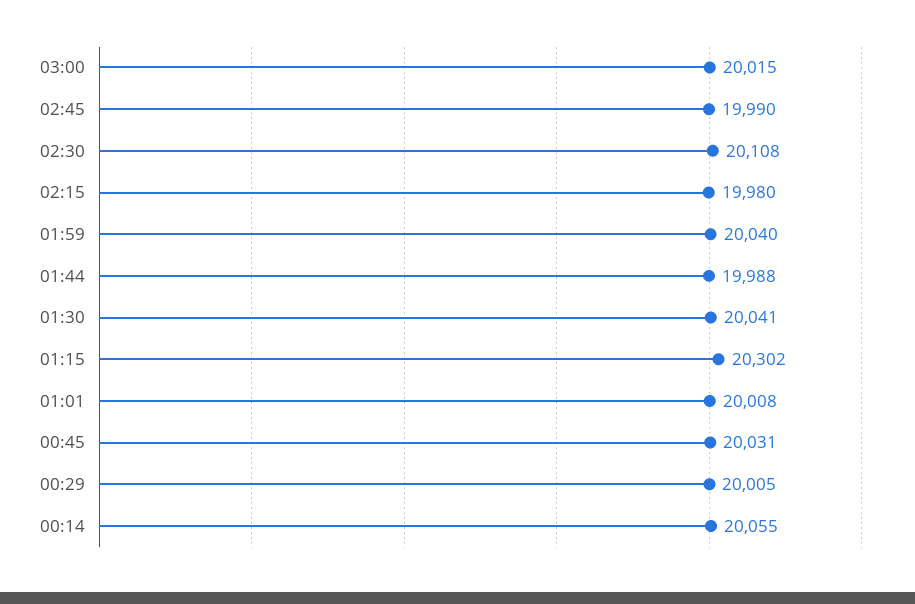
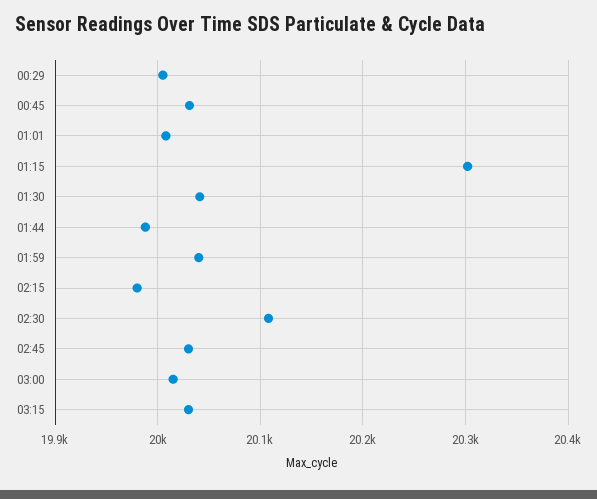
02:45: 19990 -> 20030
00:14: 20055 -> none
03:15: none -> 20030

